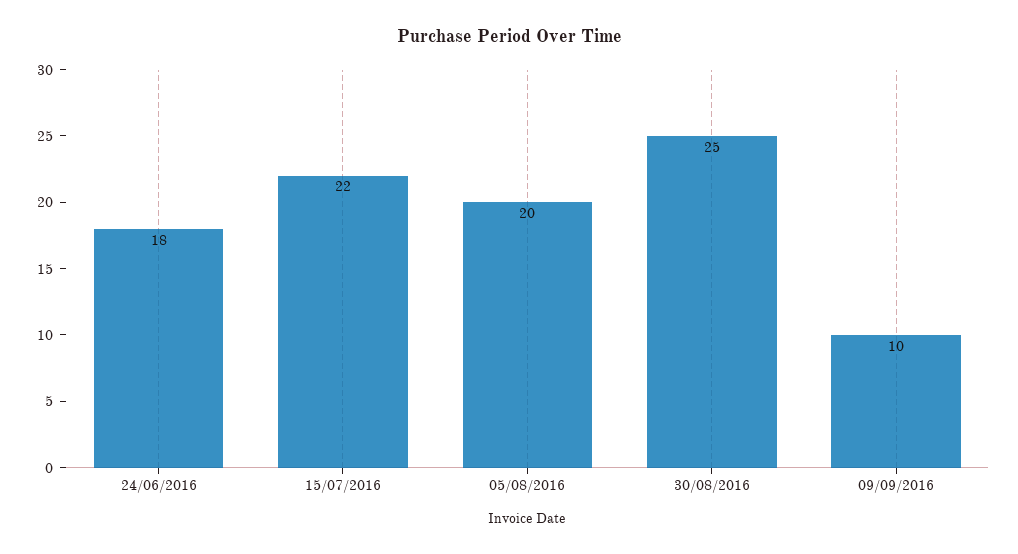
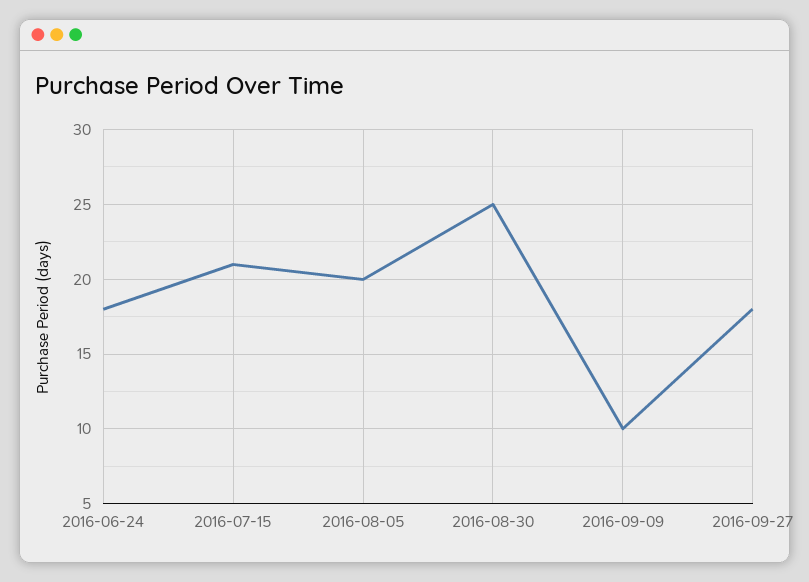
15/07/2016: 22 -> 21
2016-09-27: none -> 18

